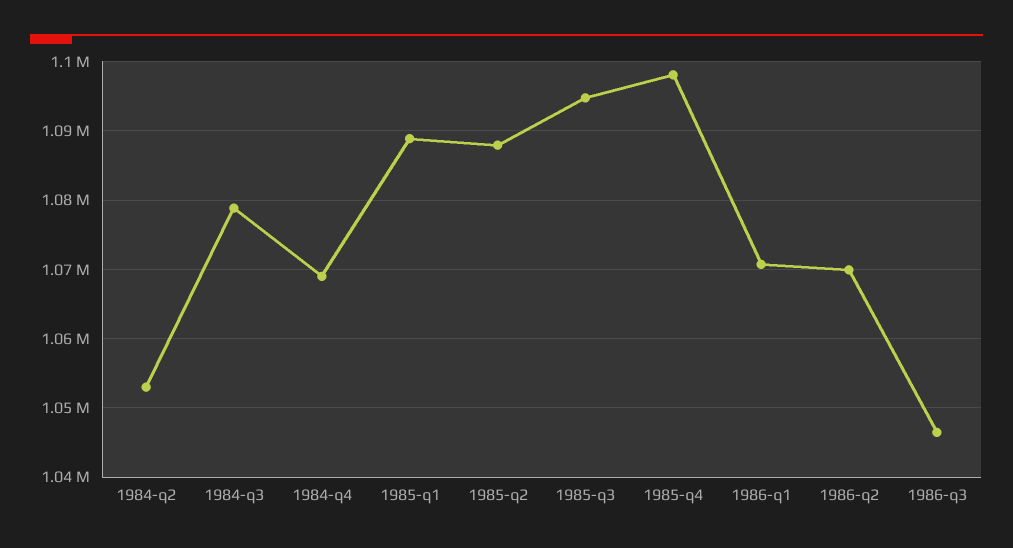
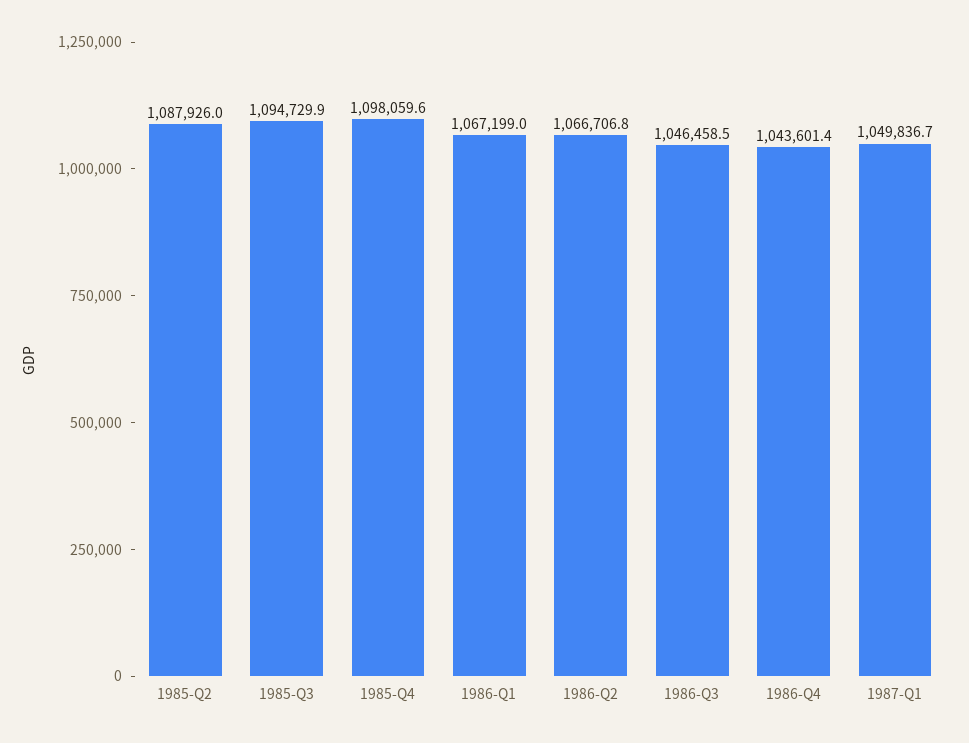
1984-q2: 1053000 -> none
1984-q3: 1079000 -> none
1984-q4: 1069000 -> none
1985-q1: 1089000 -> none
1986-q1: 1071000 -> 1067199
1986-q2: 1070000 -> 1066706.8
1986-Q4: none -> 1043601.4
1987-Q1: none -> 1049836.7

